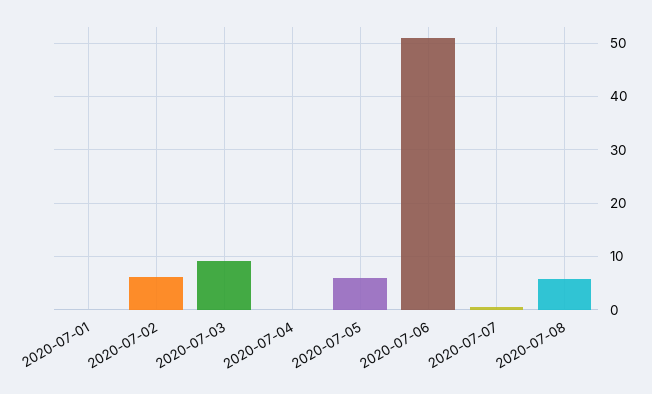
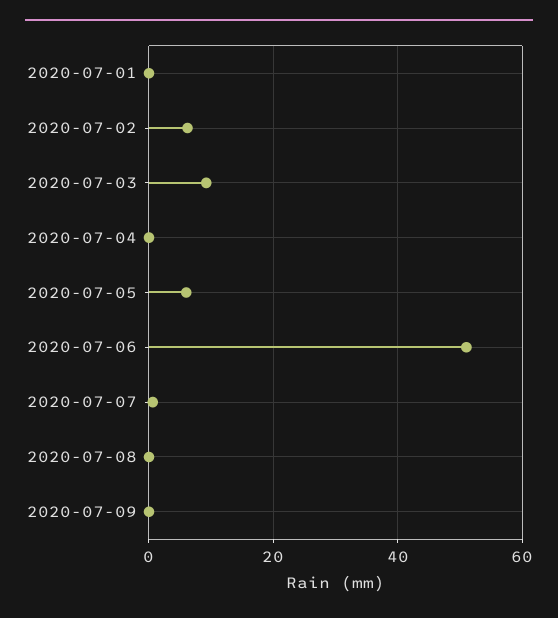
2020-07-08: 6 -> 0
2020-07-09: none -> 0

